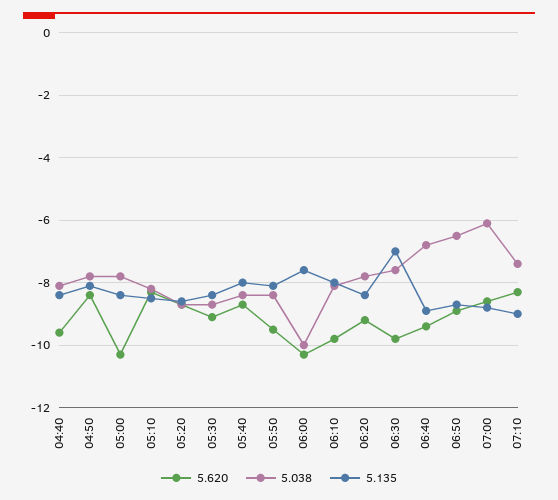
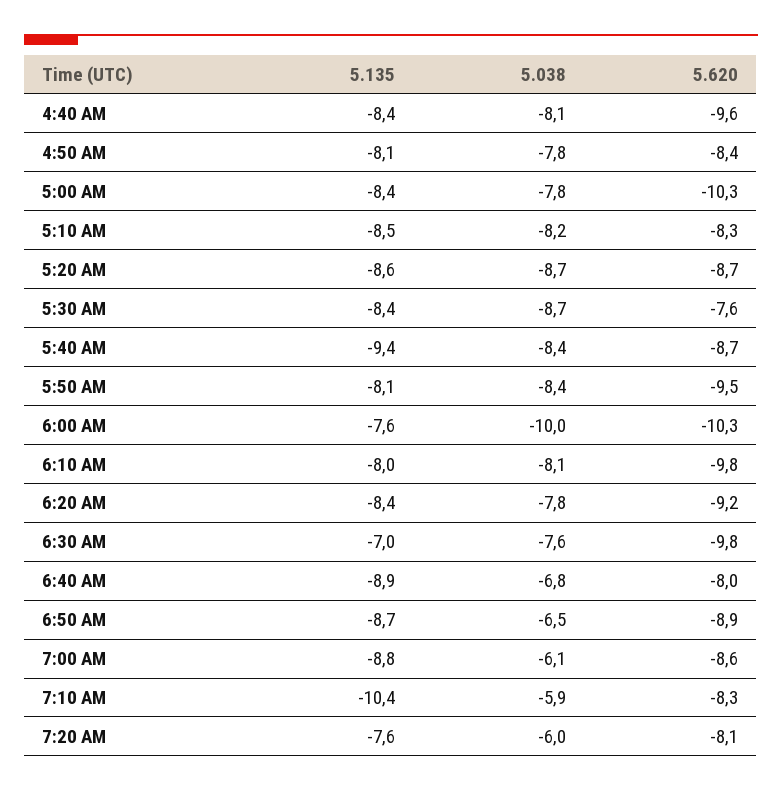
5.620, 05:30: -9 -> -7.6
5.135, 05:40: -8 -> -9.4
5.620, 06:40: -9.5 -> -8
5.038, 07:10: -7.5 -> -5.9
5.135, 07:10: -9 -> -10.4
5.135, 7:20 AM: none -> -7.6
5.038, 7:20 AM: none -> -6
5.620, 7:20 AM: none -> -8.1

